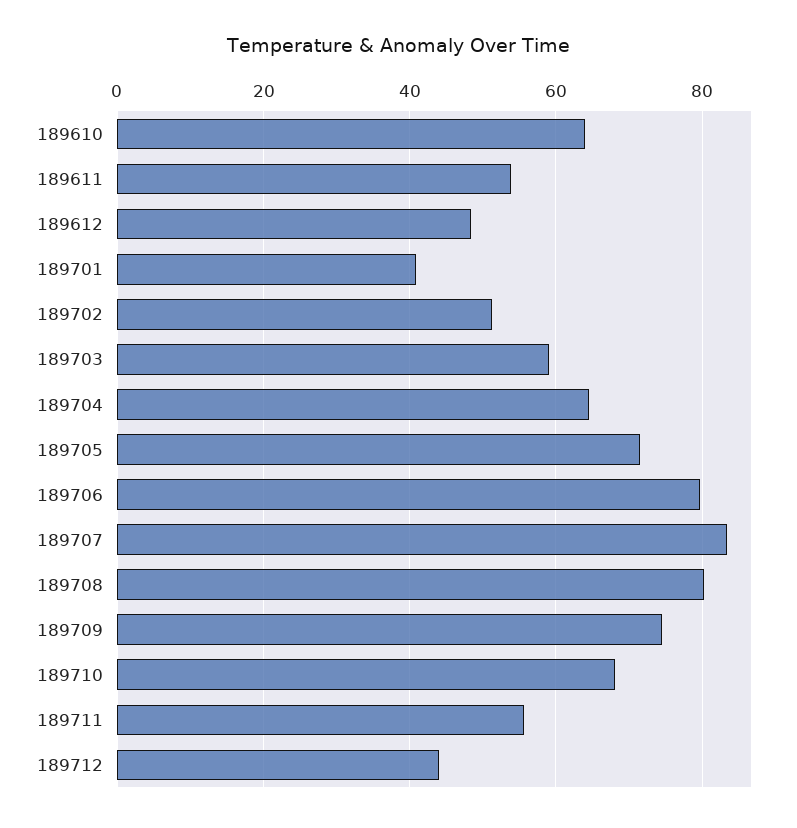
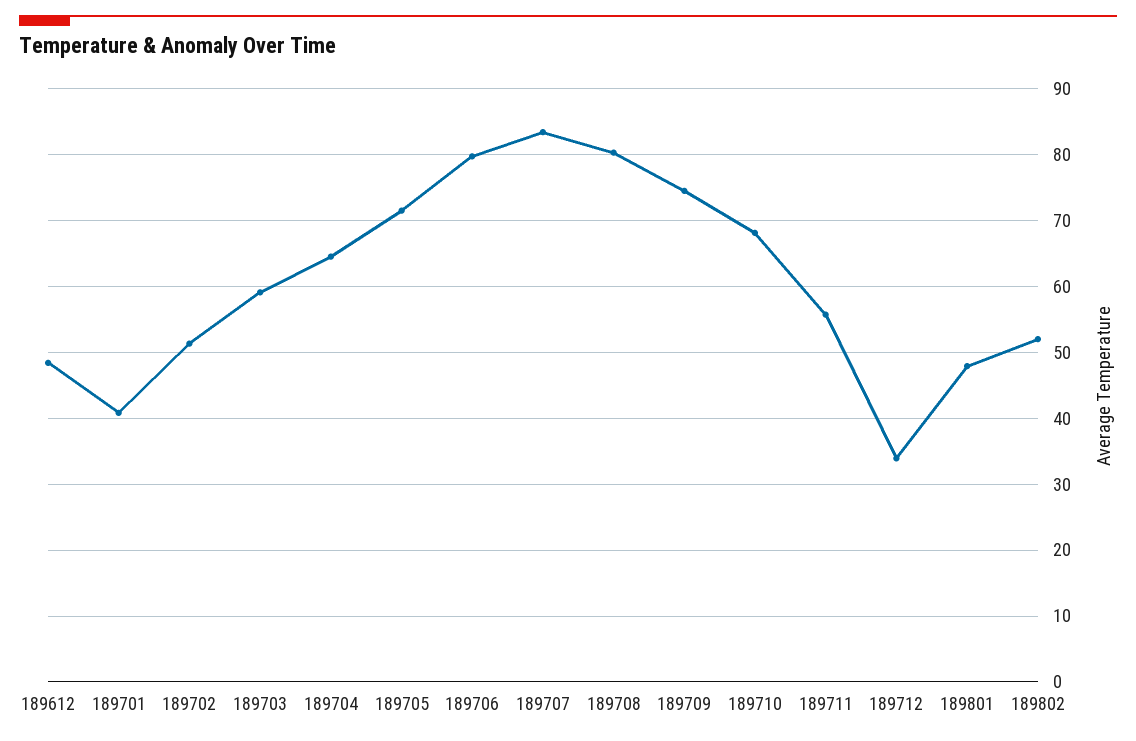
189610: 64 -> none
189611: 54 -> none
189712: 44 -> 34
189801: none -> 48
189802: none -> 52

